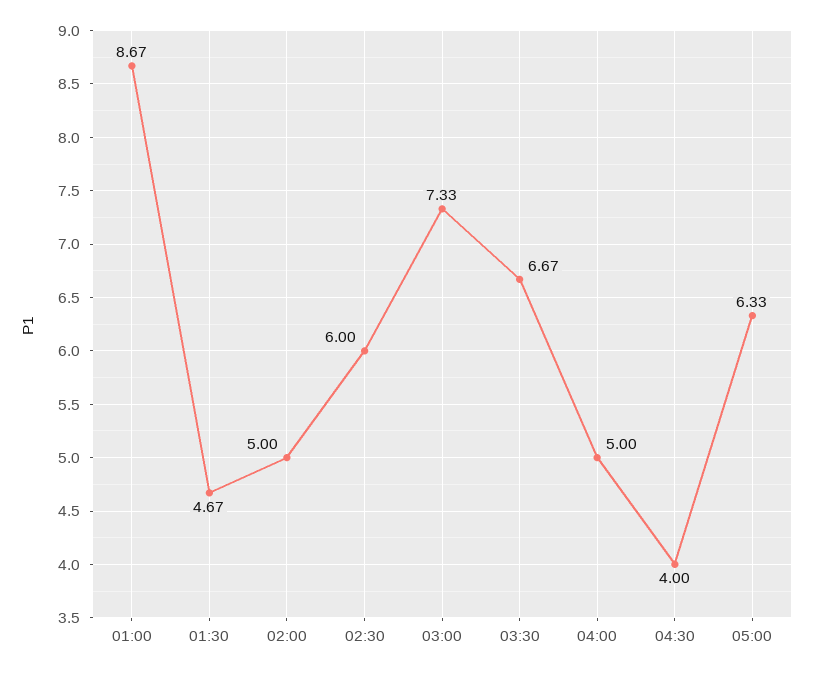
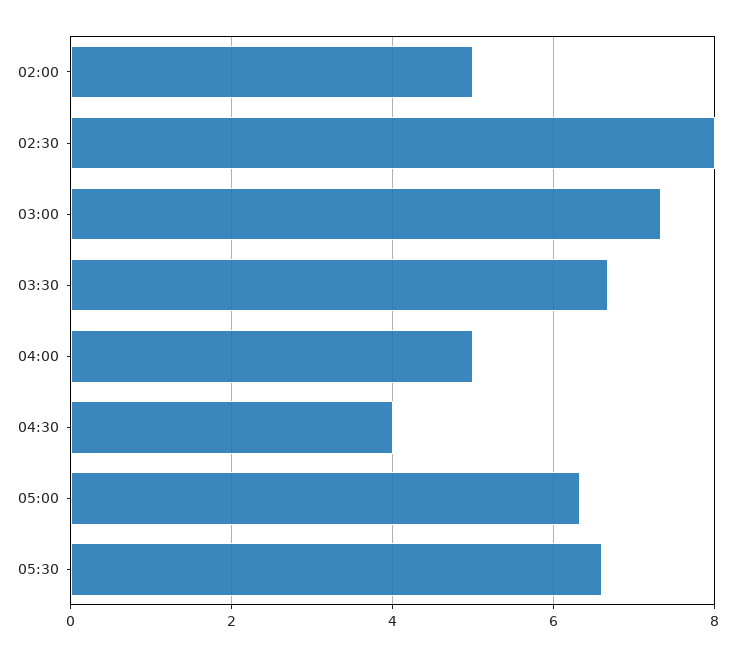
01:00: 8.67 -> none
01:30: 4.67 -> none
02:30: 6 -> 8
05:30: none -> 6.6

